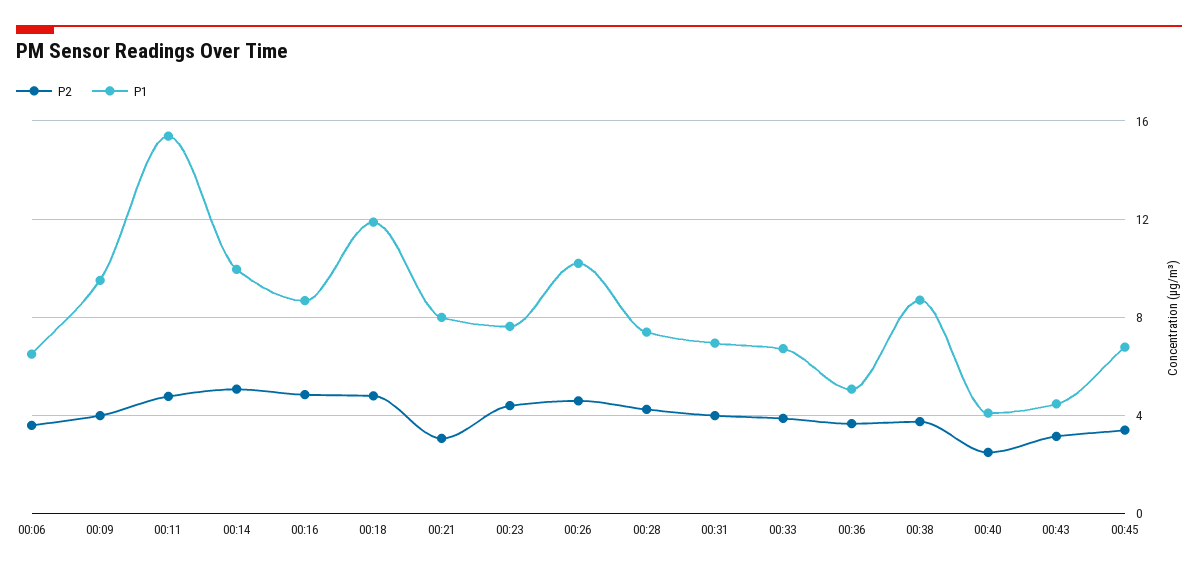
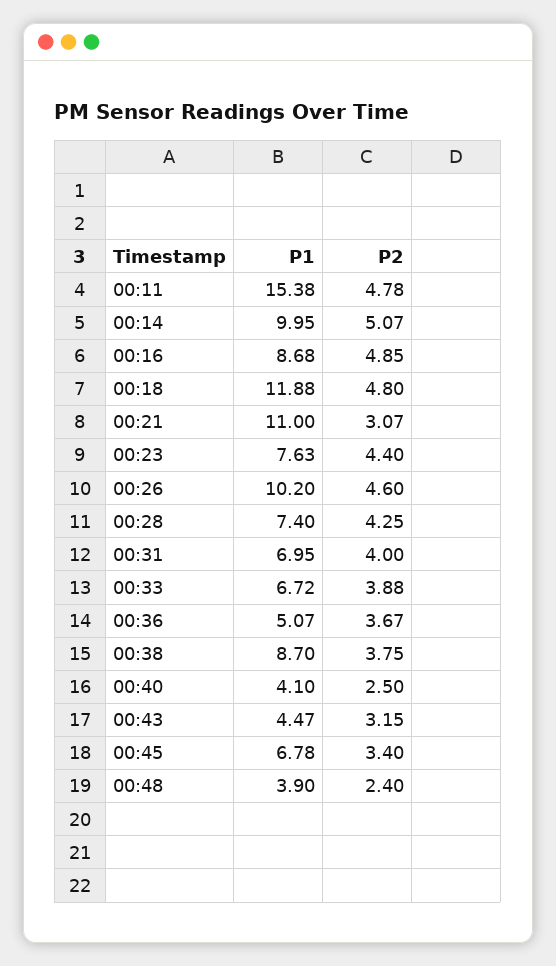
P2, 00:06: 3.5 -> none
P1, 00:06: 6.5 -> none
P2, 00:09: 4 -> none
P1, 00:09: 9.5 -> none
P1, 00:21: 8 -> 11
P1, 00:48: none -> 3.9
P2, 00:48: none -> 2.4

